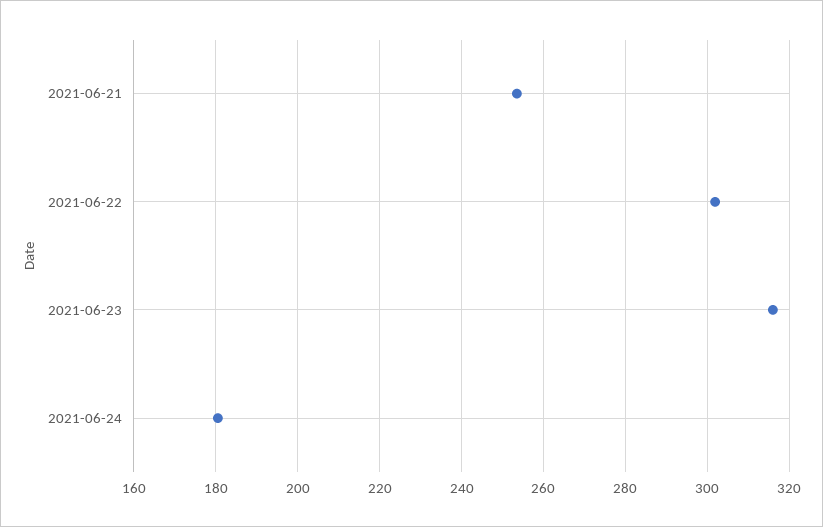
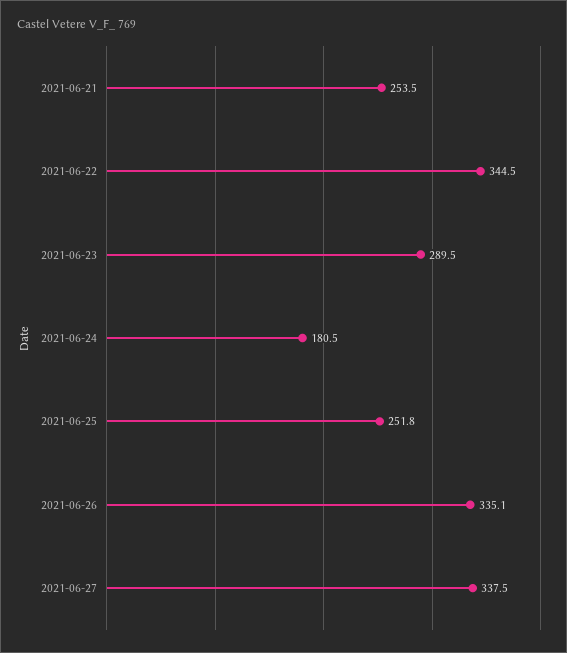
2021-06-22: 302 -> 344.5
2021-06-23: 316 -> 289.5
2021-06-25: none -> 251.8
2021-06-26: none -> 335.1
2021-06-27: none -> 337.5

